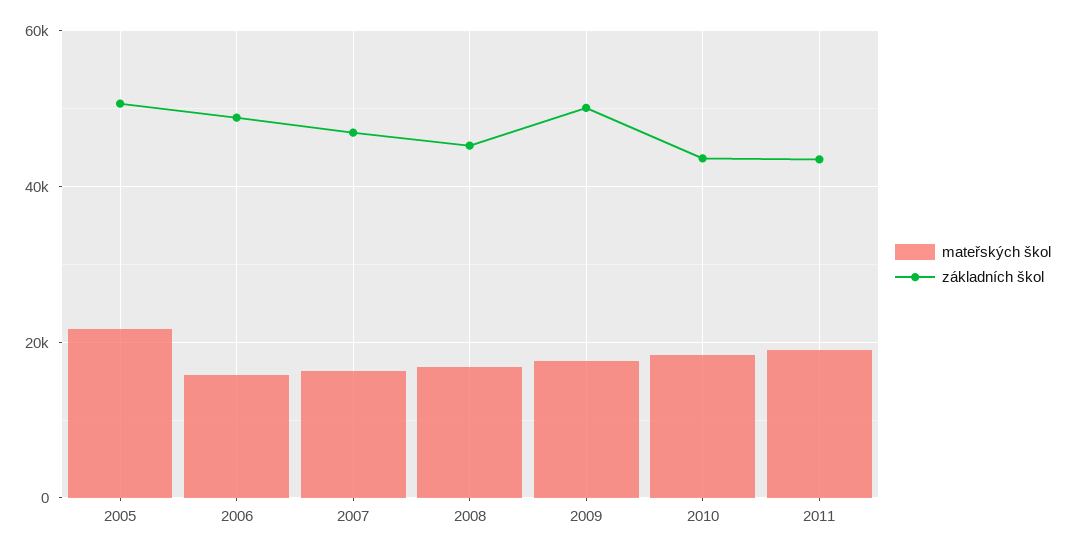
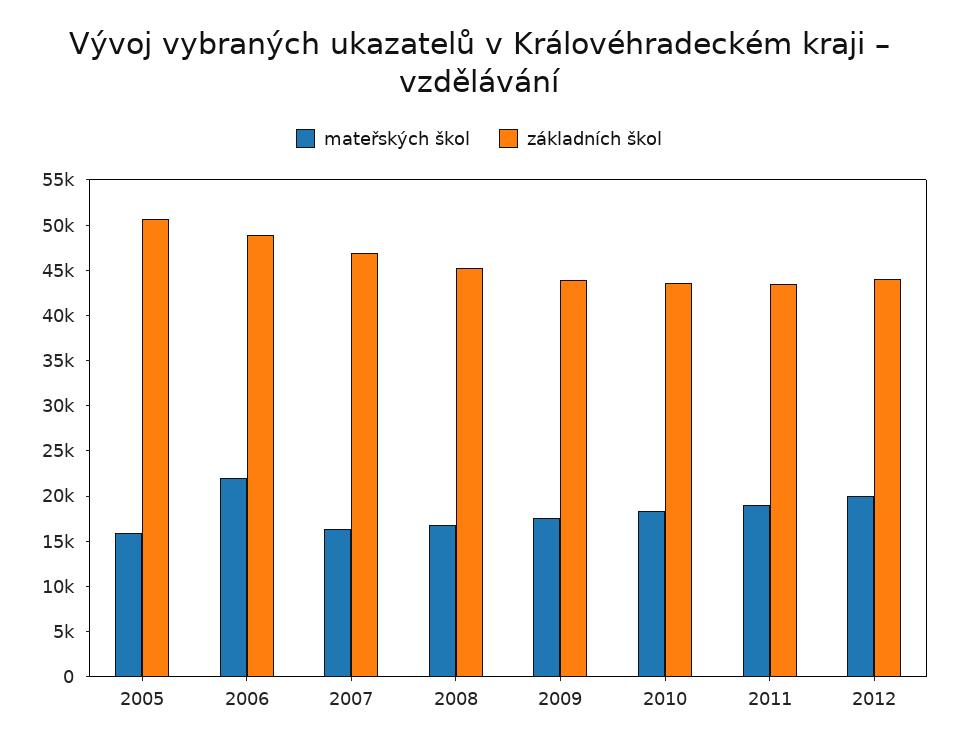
mateřských škol, 2005: 22000 -> 16000
mateřských škol, 2006: 16000 -> 22000
základních škol, 2009: 50000 -> 44000
mateřských škol, 2012: none -> 20000
základních škol, 2012: none -> 44000

